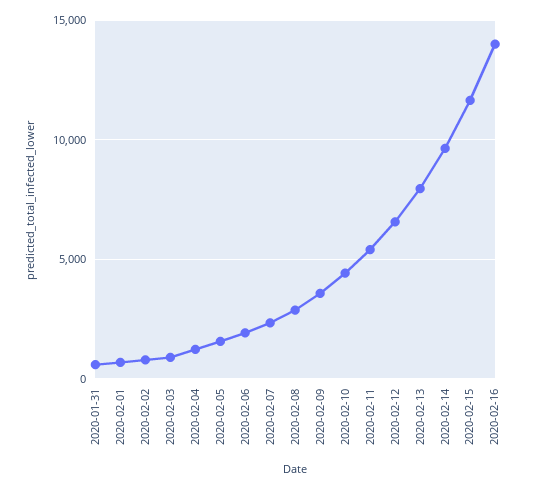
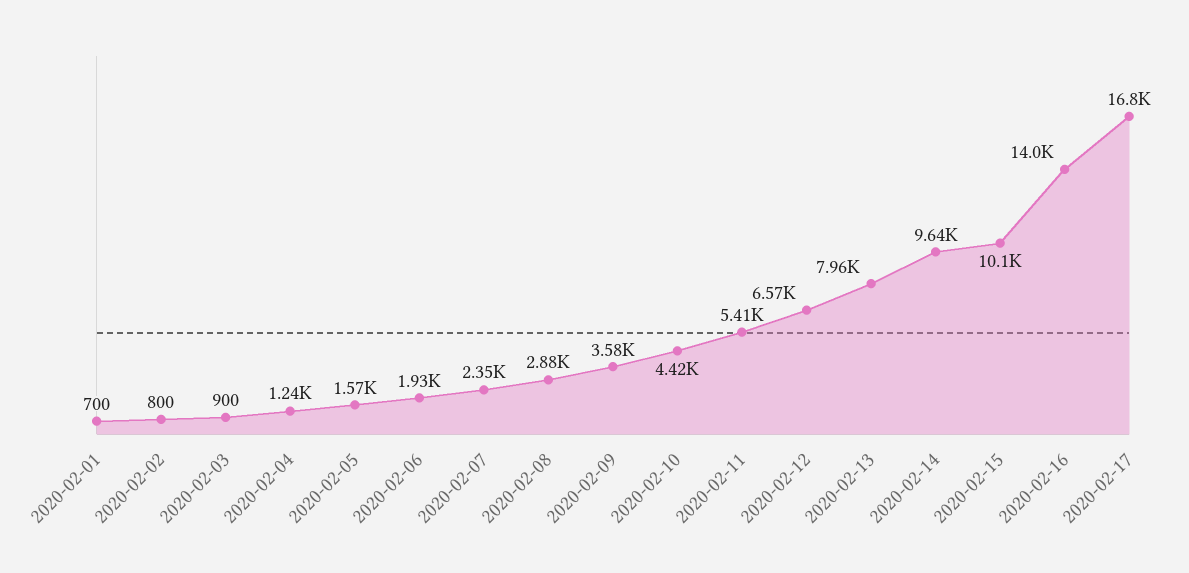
2020-01-31: 500 -> none
2020-02-15: 11500 -> 10100
2020-02-17: none -> 16800

